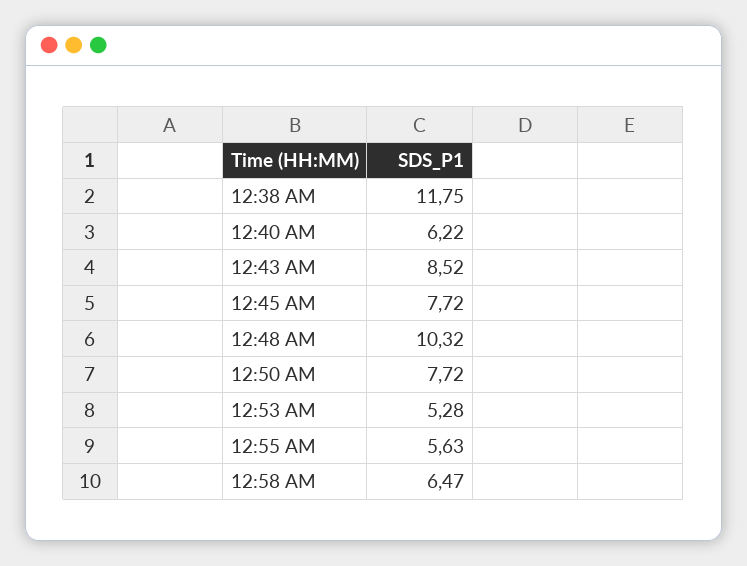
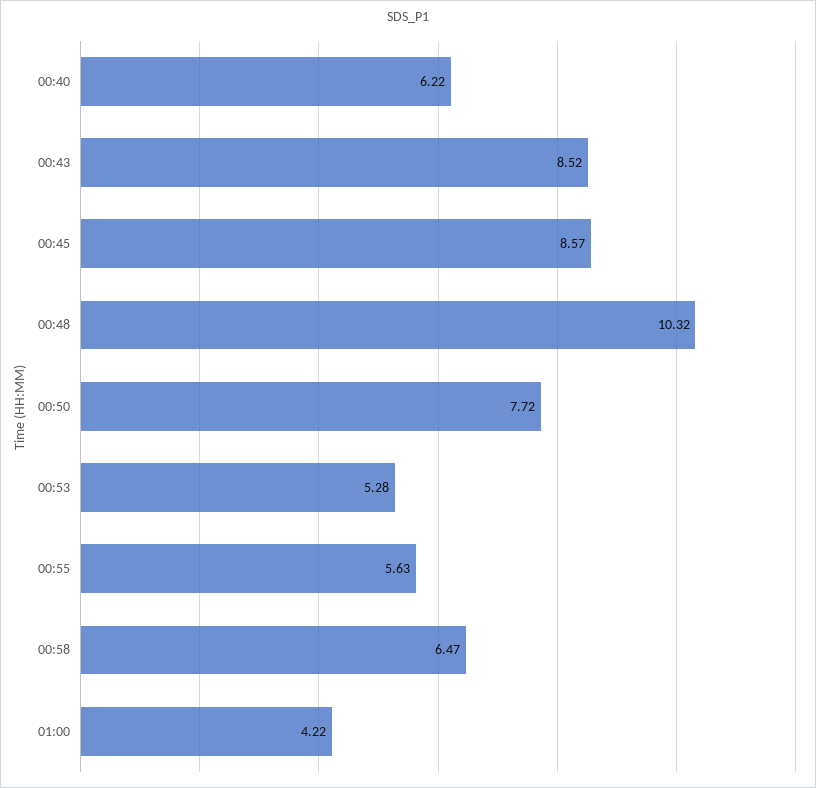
12:38 AM: 11.75 -> none
12:45 AM: 7.72 -> 8.57
01:00: none -> 4.22

